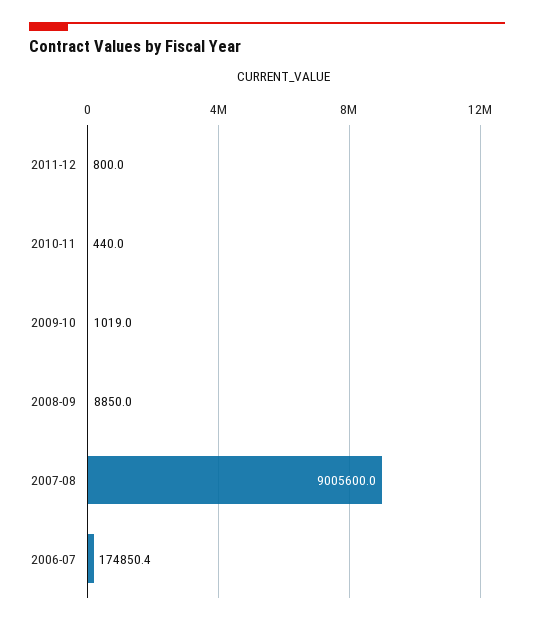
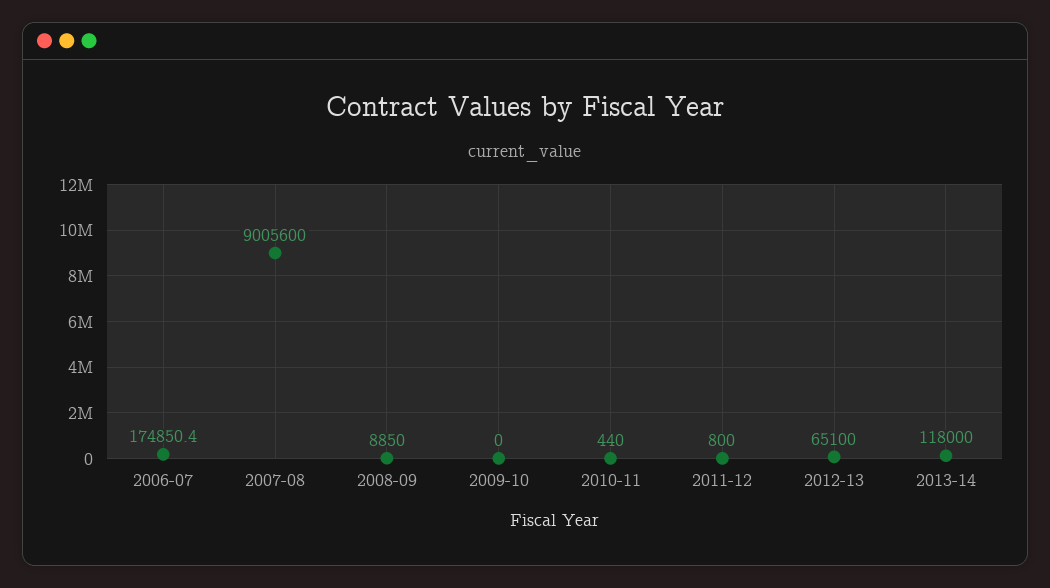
2009-10: 1019 -> 0
2012-13: none -> 65100
2013-14: none -> 118000

